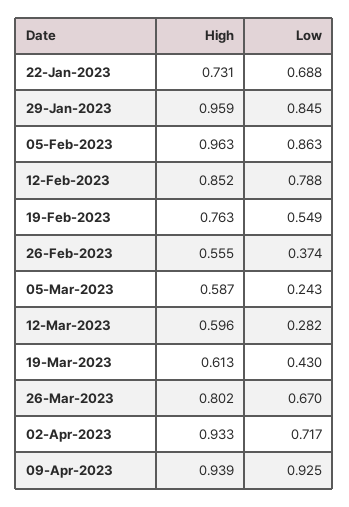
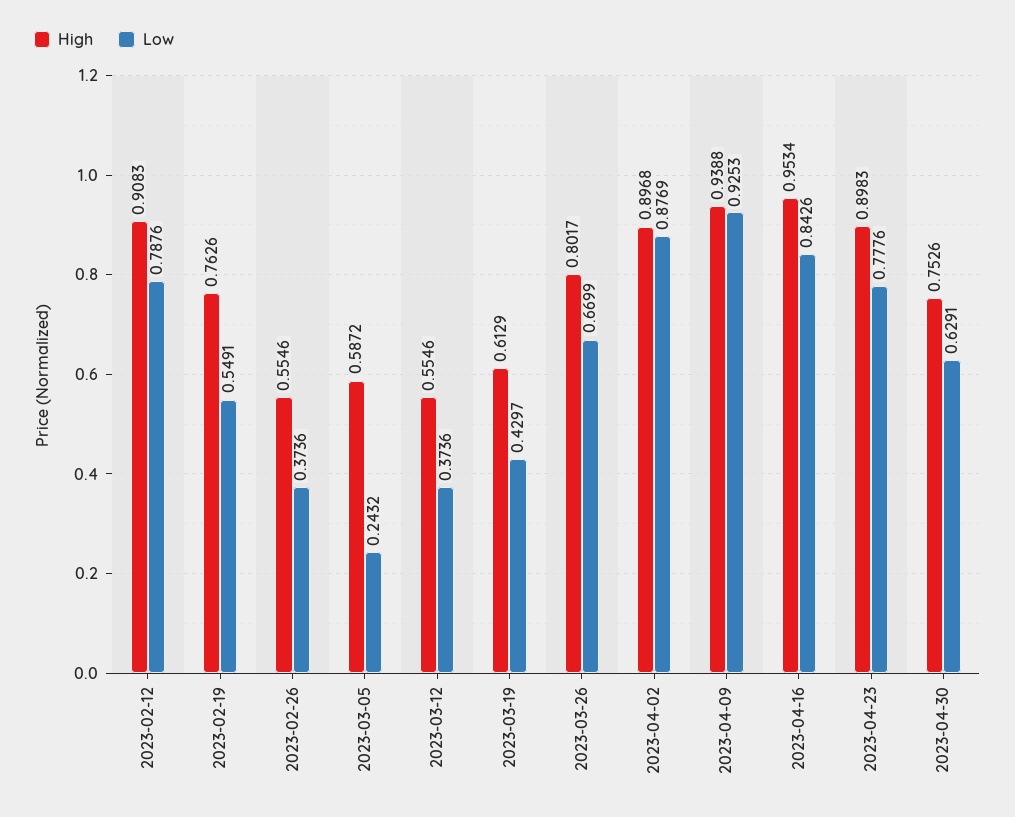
High, 22-Jan-2023: 0.731 -> none
Low, 22-Jan-2023: 0.688 -> none
High, 29-Jan-2023: 0.959 -> none
Low, 29-Jan-2023: 0.845 -> none
High, 05-Feb-2023: 0.963 -> none
Low, 05-Feb-2023: 0.863 -> none
High, 12-Feb-2023: 0.852 -> 0.9083
High, 12-Mar-2023: 0.596 -> 0.5546
Low, 12-Mar-2023: 0.282 -> 0.3736
High, 02-Apr-2023: 0.933 -> 0.8968
Low, 02-Apr-2023: 0.717 -> 0.8769
High, 2023-04-16: none -> 0.9534
Low, 2023-04-16: none -> 0.8426
High, 2023-04-23: none -> 0.8983
Low, 2023-04-23: none -> 0.7776
High, 2023-04-30: none -> 0.7526
Low, 2023-04-30: none -> 0.6291

